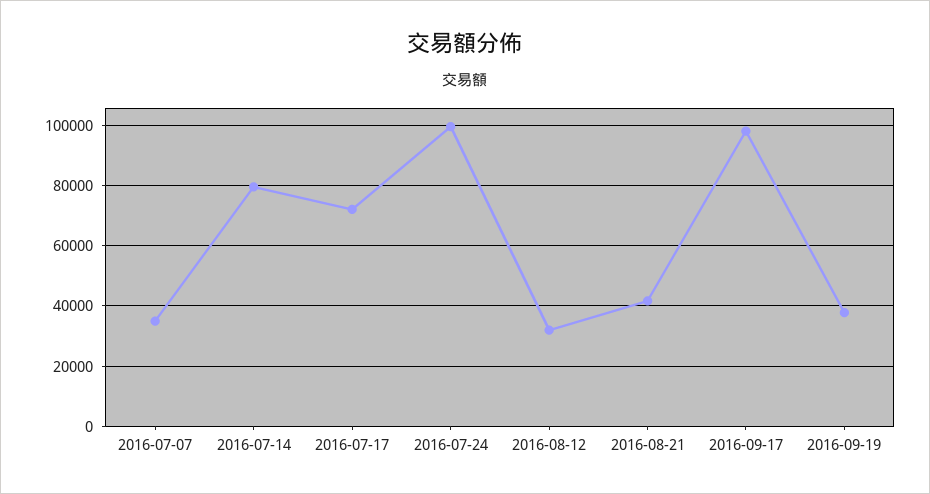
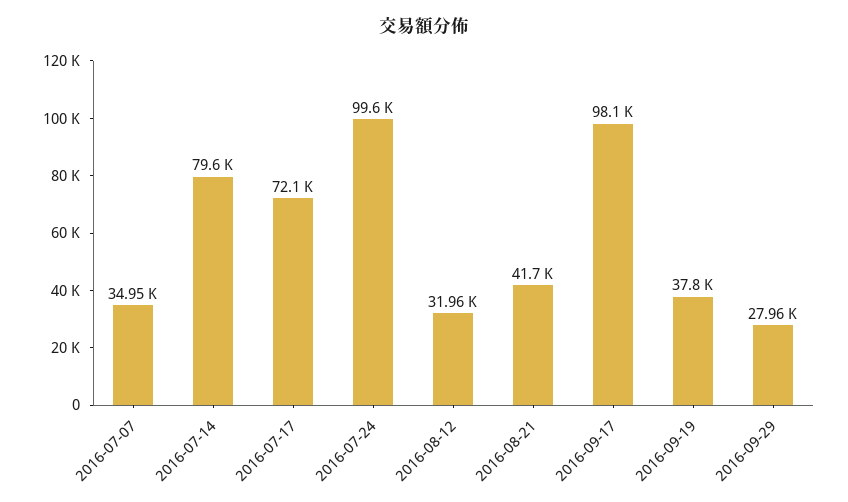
2016-09-29: none -> 27960

